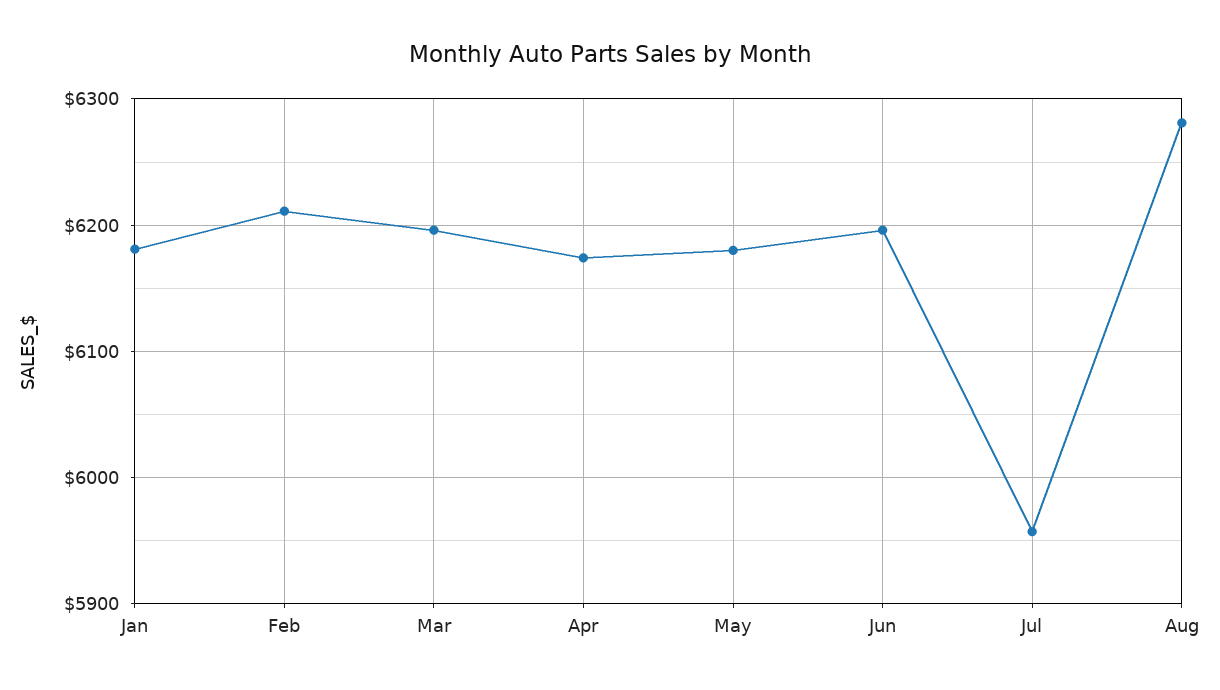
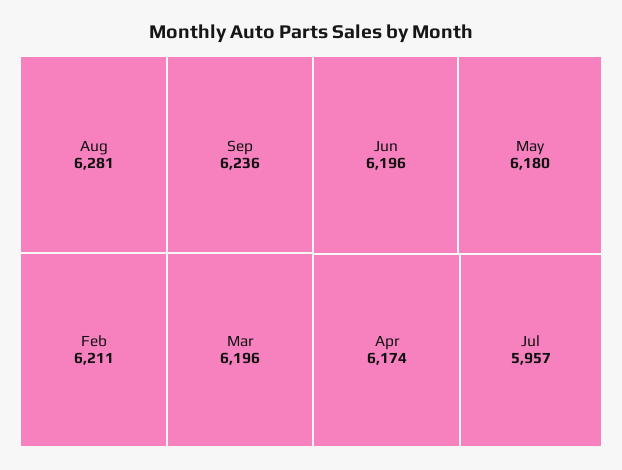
Jan: 6180 -> none
Sep: none -> 6236

